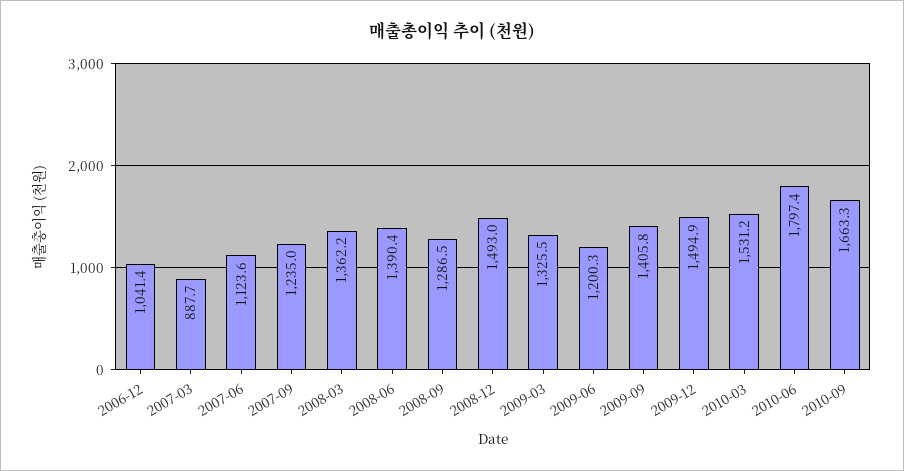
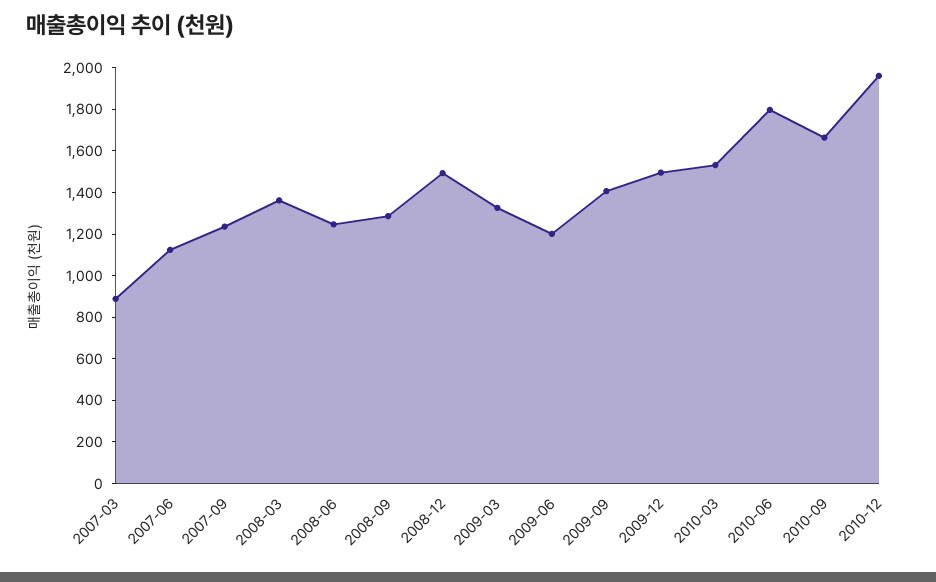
2006-12: 1041.4 -> none
2008-06: 1390.4 -> 1250
2010-12: none -> 1950

